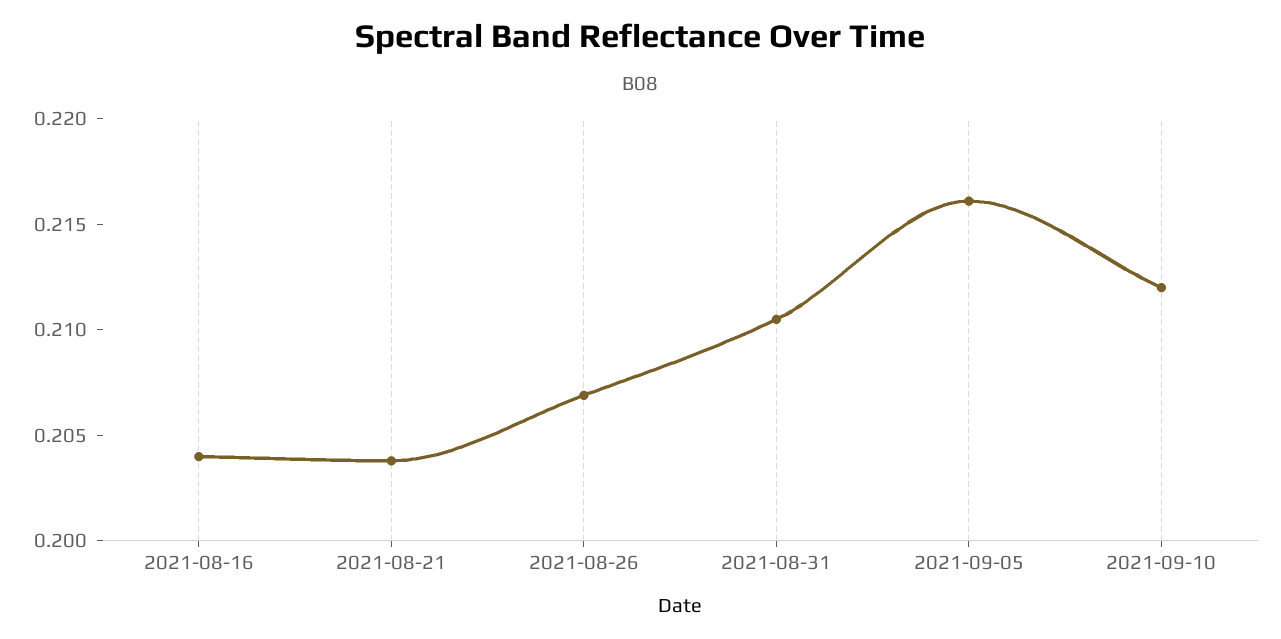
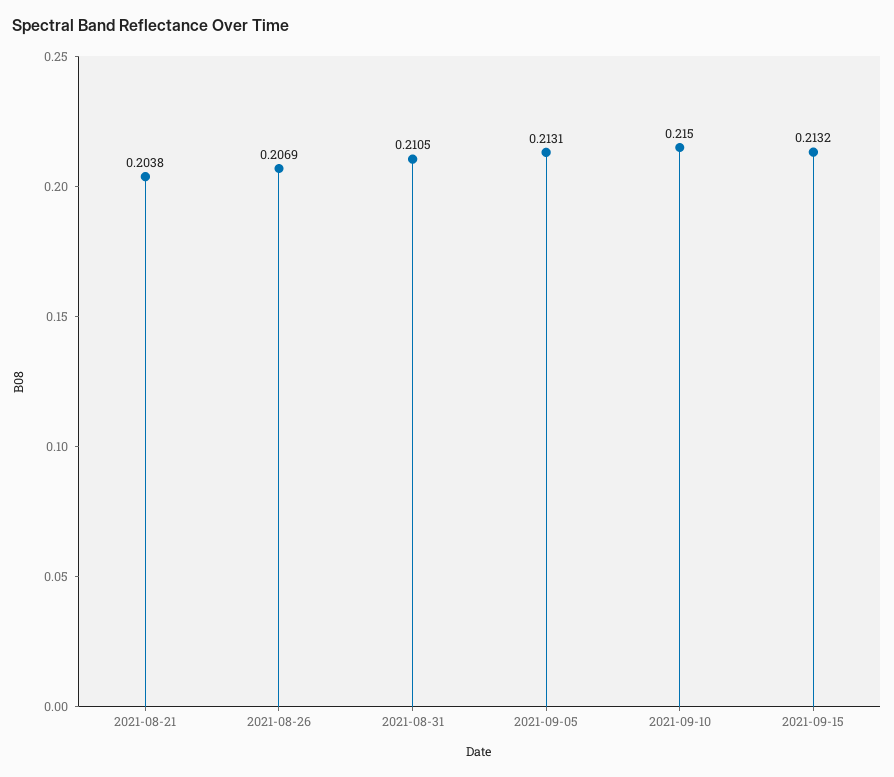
2021-08-16: 0.204 -> none
2021-09-05: 0.216 -> 0.2131
2021-09-10: 0.212 -> 0.215
2021-09-15: none -> 0.2132

